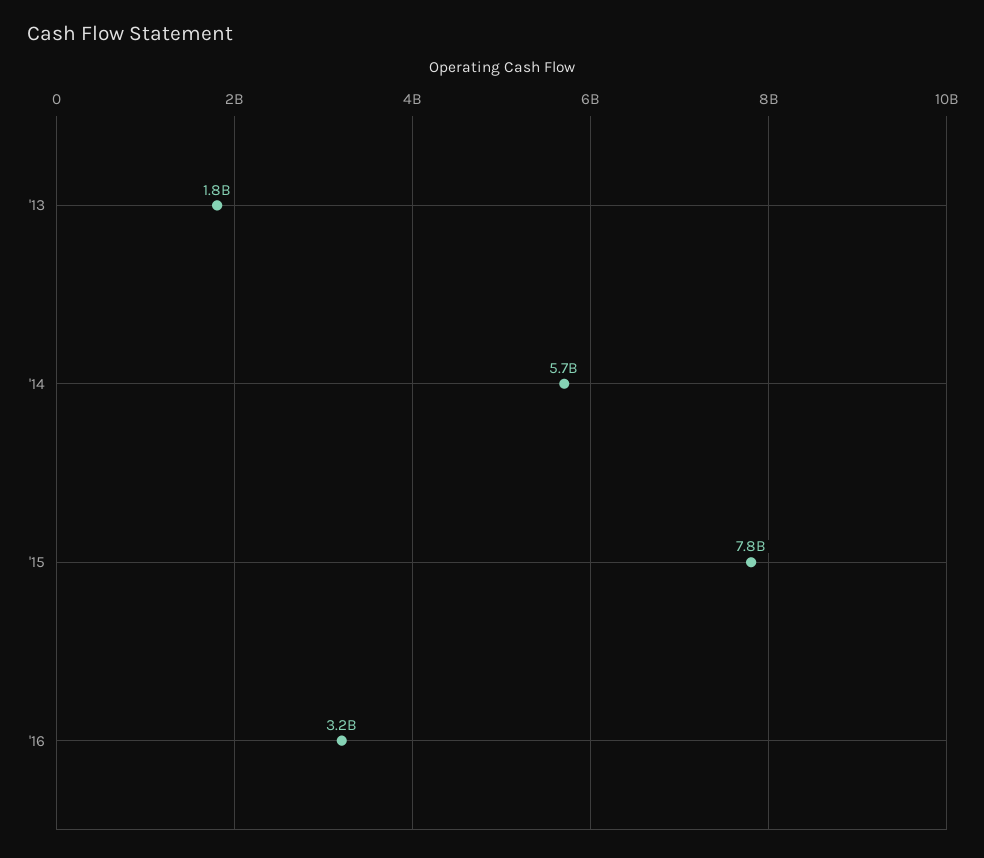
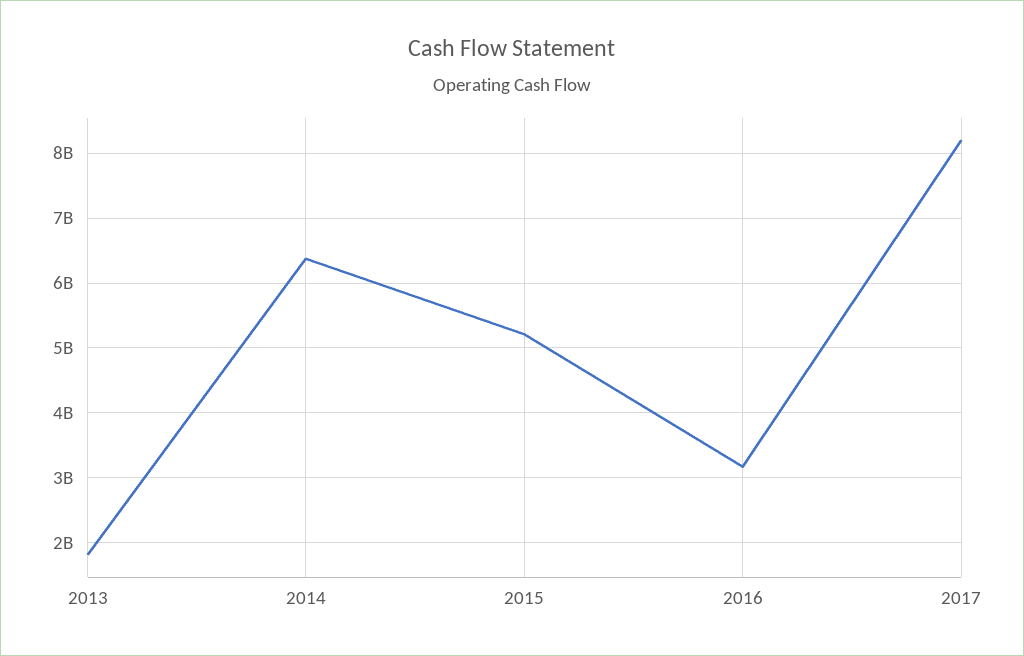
'14: 5700000000 -> 6400000000
'15: 7800000000 -> 5200000000
2017: none -> 8200000000

